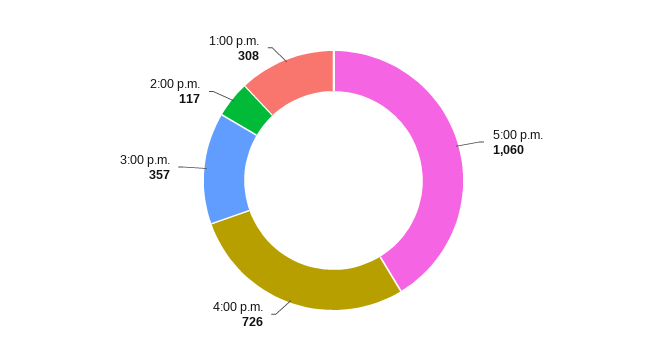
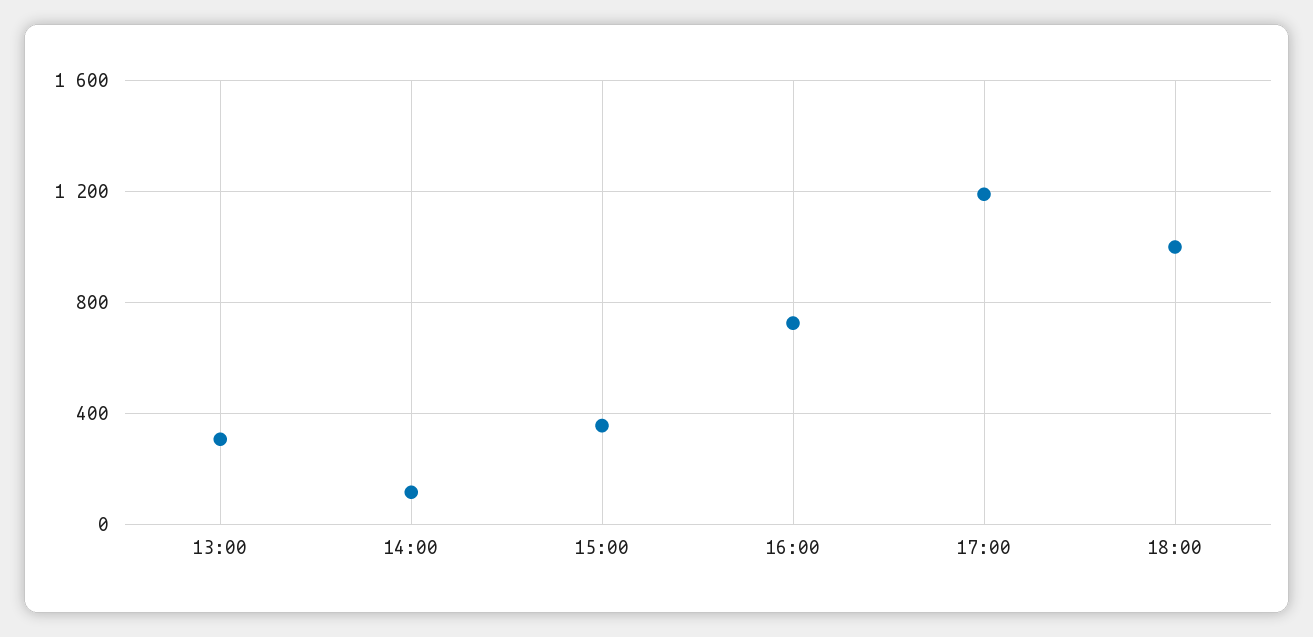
5:00 p.m.: 1060 -> 1200
18:00: none -> 1000

